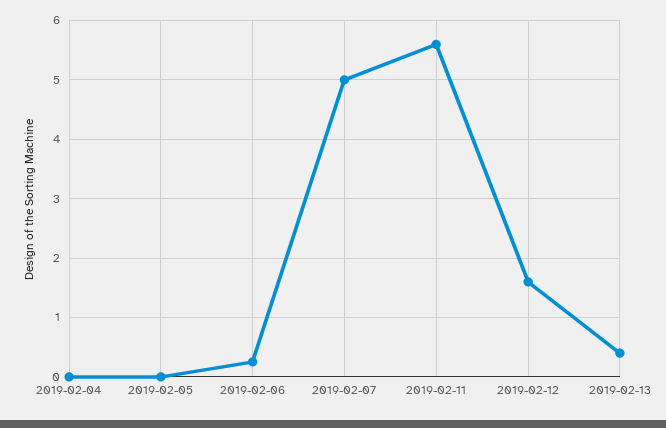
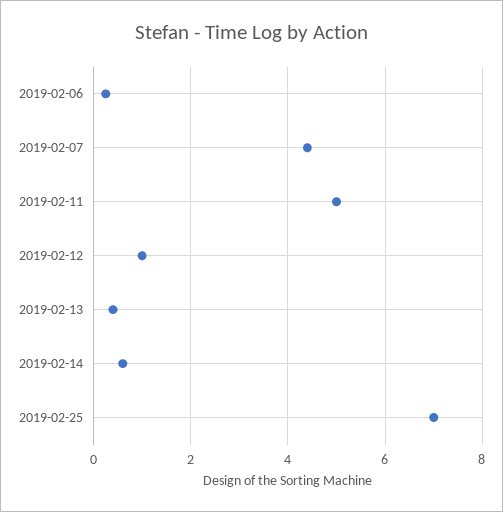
2019-02-04: 0 -> none
2019-02-05: 0 -> none
2019-02-07: 5 -> 4.4
2019-02-11: 5.6 -> 5
2019-02-12: 1.6 -> 1
2019-02-14: none -> 0.6
2019-02-25: none -> 7

